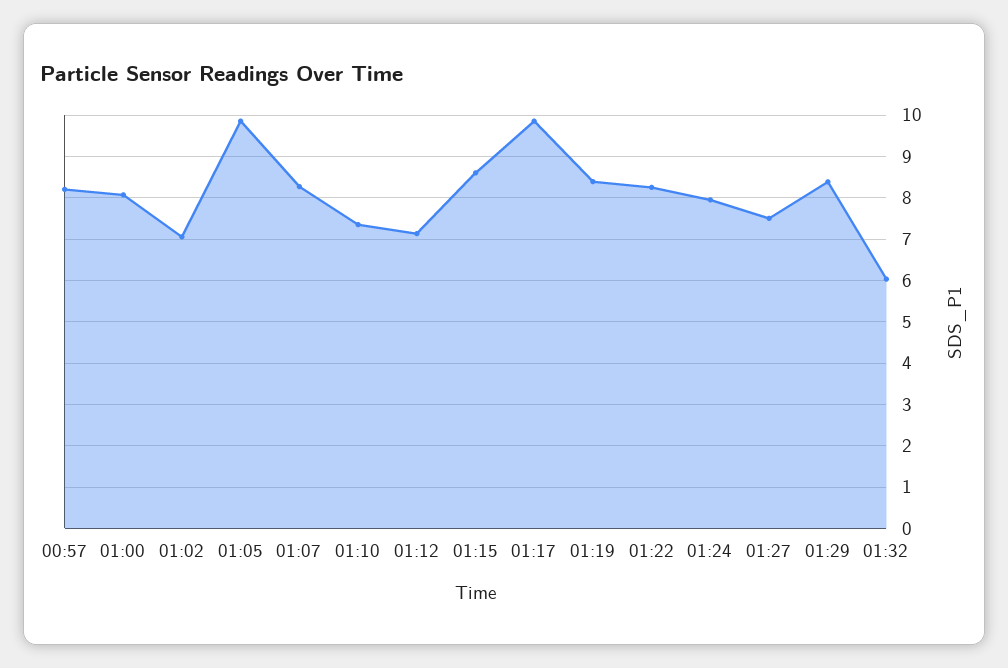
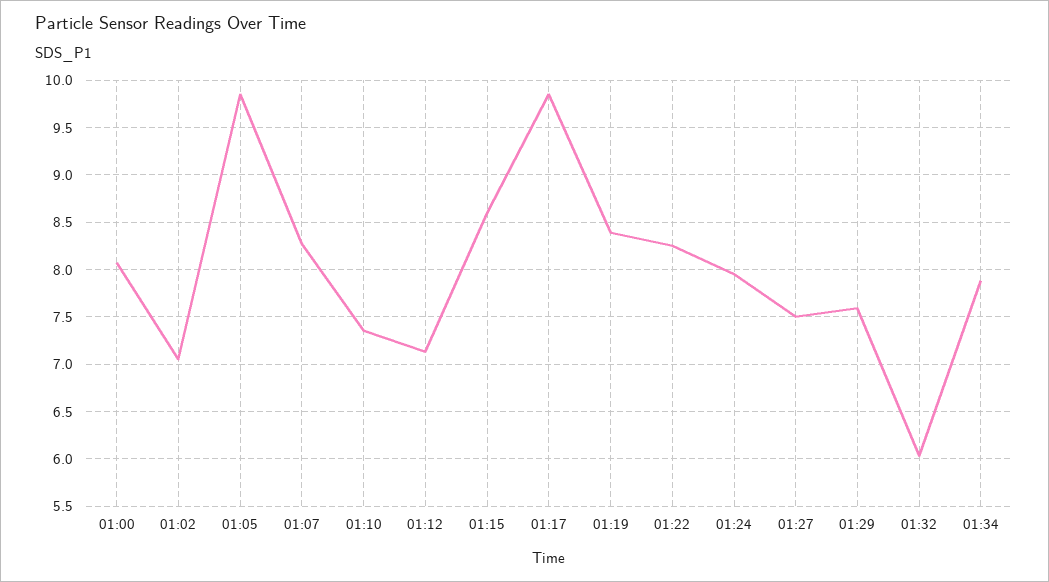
00:57: 8.2 -> none
01:29: 8.4 -> 7.6
01:34: none -> 7.9

